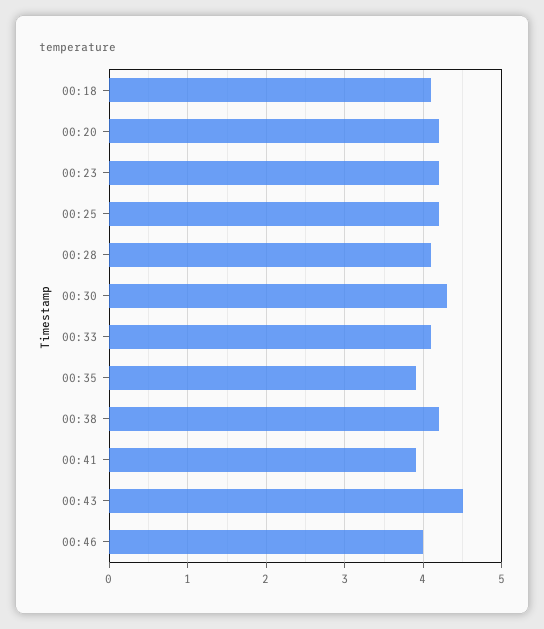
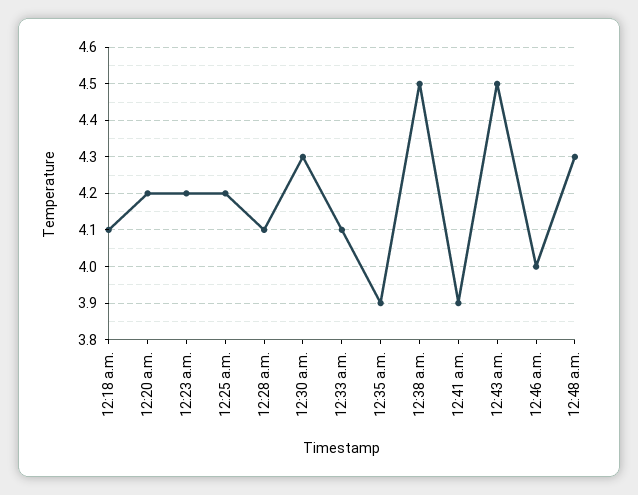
00:38: 4.2 -> 4.5
12:48 a.m.: none -> 4.3

